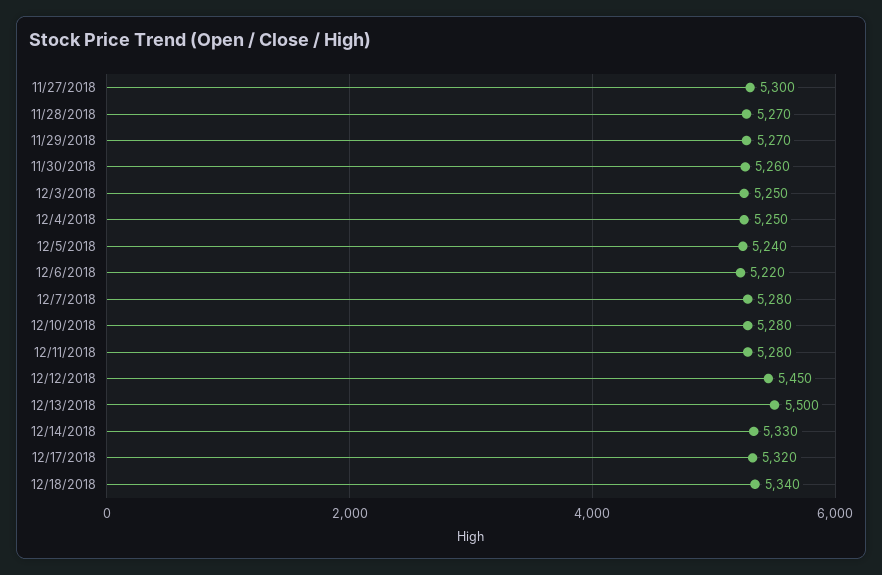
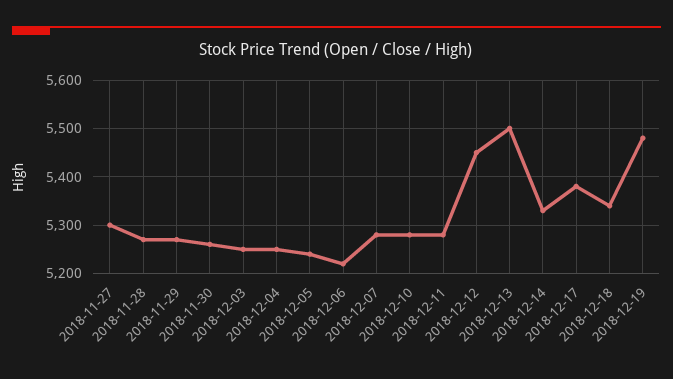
12/17/2018: 5320 -> 5380
2018-12-19: none -> 5480

